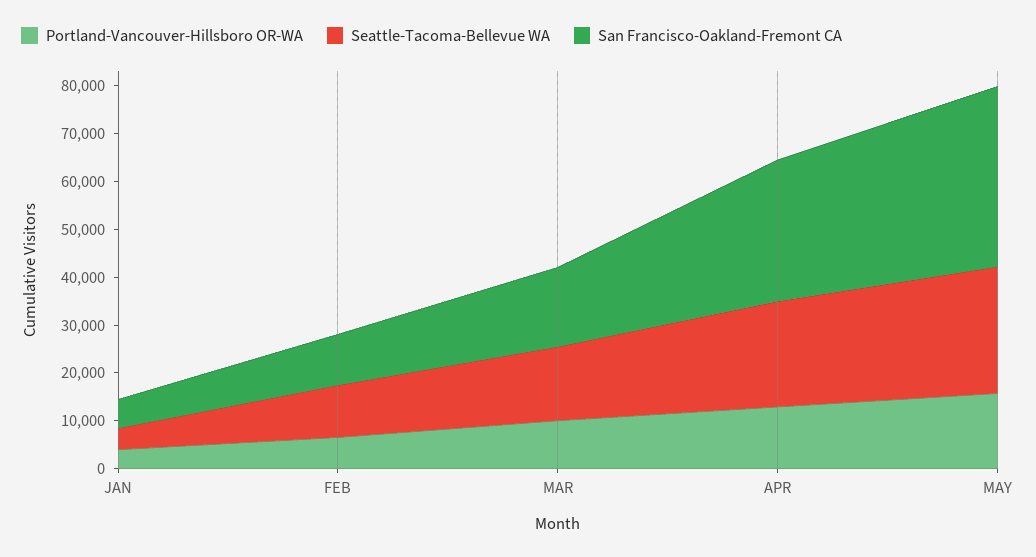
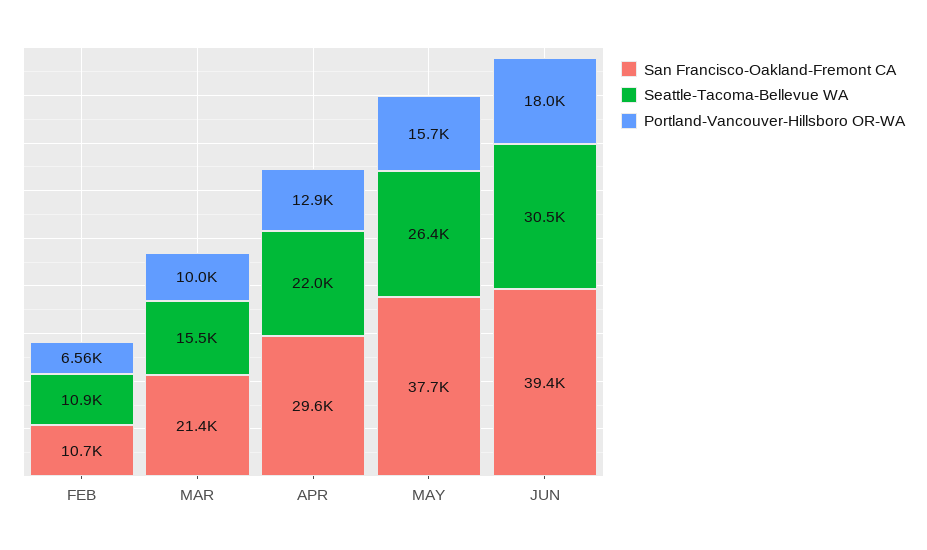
Portland-Vancouver-Hillsboro OR-WA, JAN: 4000 -> none
Seattle-Tacoma-Bellevue WA, JAN: 4000 -> none
San Francisco-Oakland-Fremont CA, JAN: 6000 -> none
San Francisco-Oakland-Fremont CA, MAR: 16000 -> 21400
San Francisco-Oakland-Fremont CA, JUN: none -> 39400
Seattle-Tacoma-Bellevue WA, JUN: none -> 30500
Portland-Vancouver-Hillsboro OR-WA, JUN: none -> 18000

